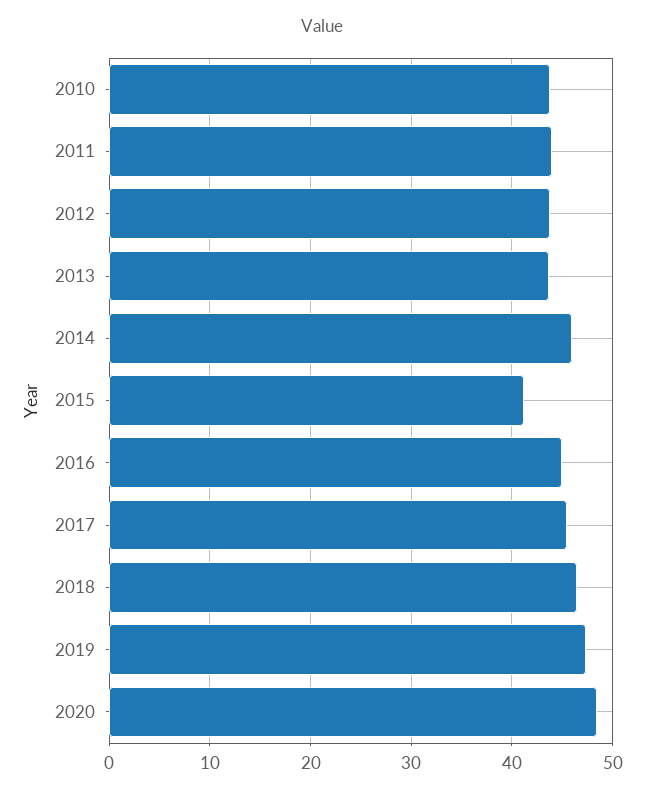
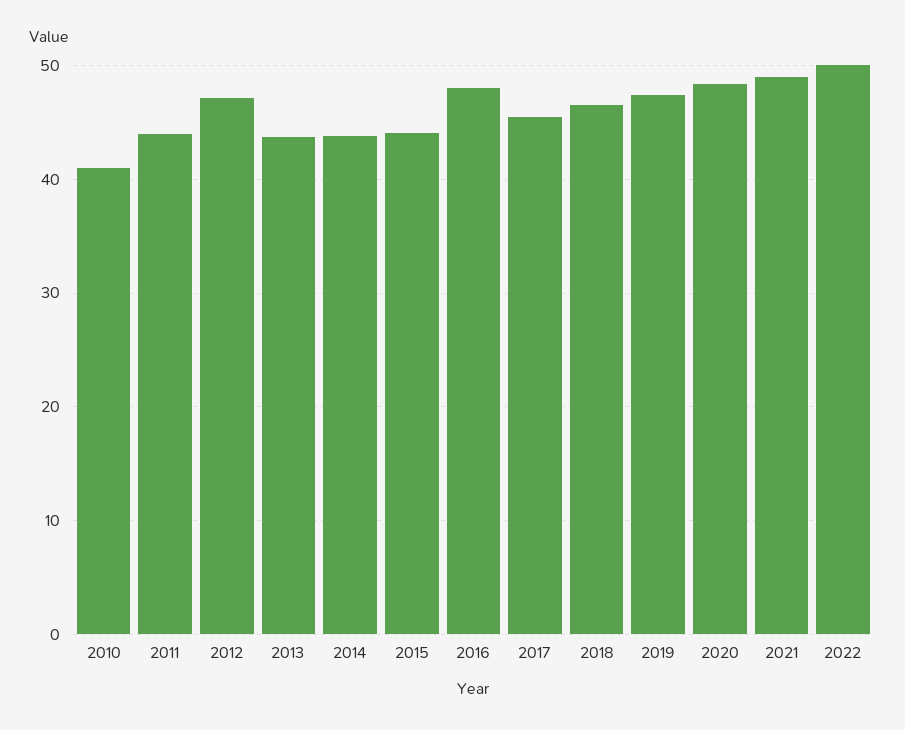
2010: 44 -> 41
2012: 44 -> 47
2014: 46 -> 44
2015: 41 -> 44
2016: 45 -> 48
2021: none -> 49
2022: none -> 50

